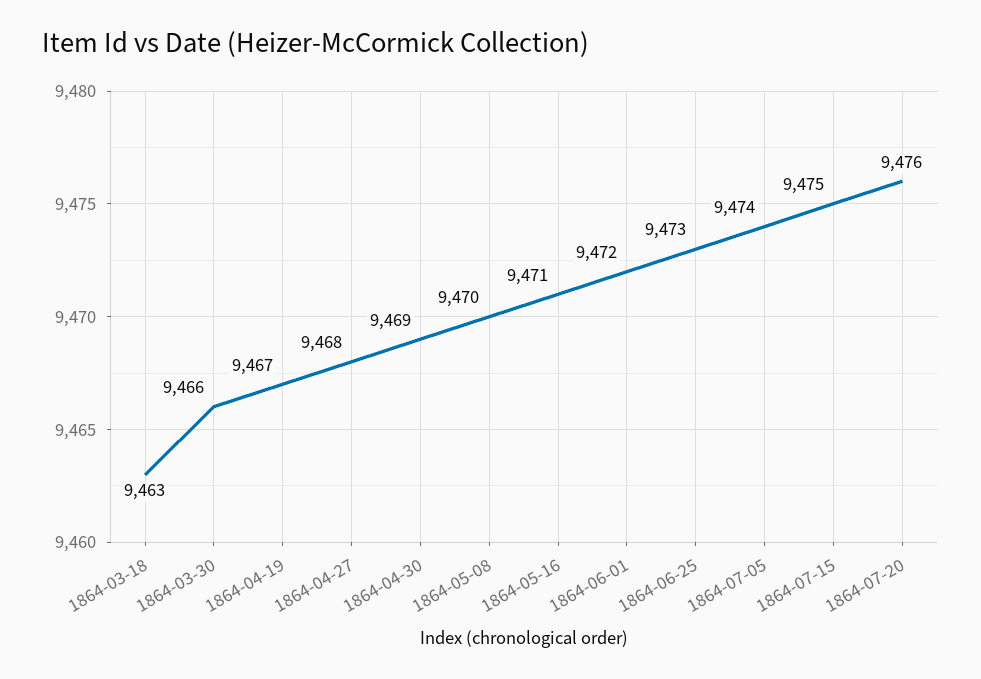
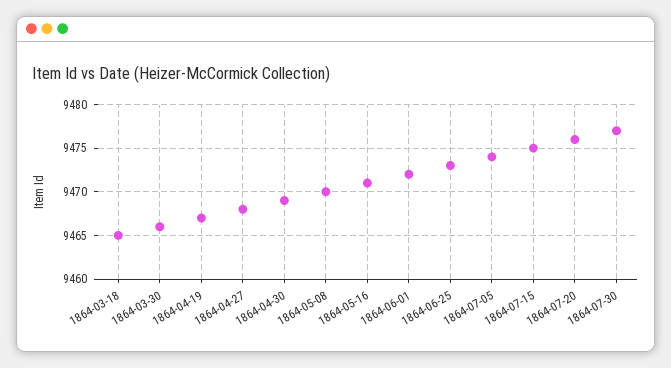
1864-03-18: 9463 -> 9465
1864-07-30: none -> 9477

